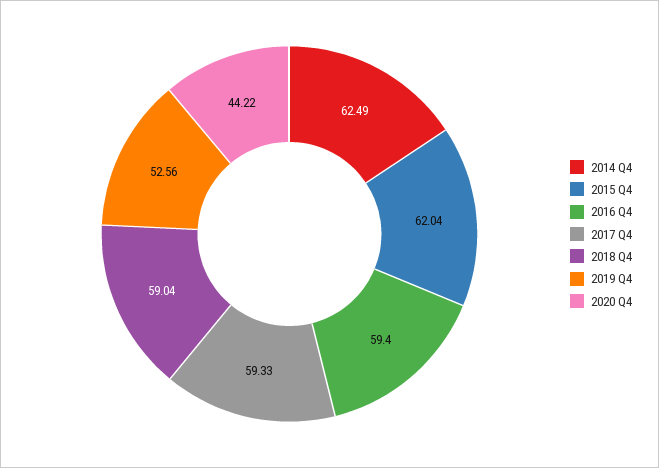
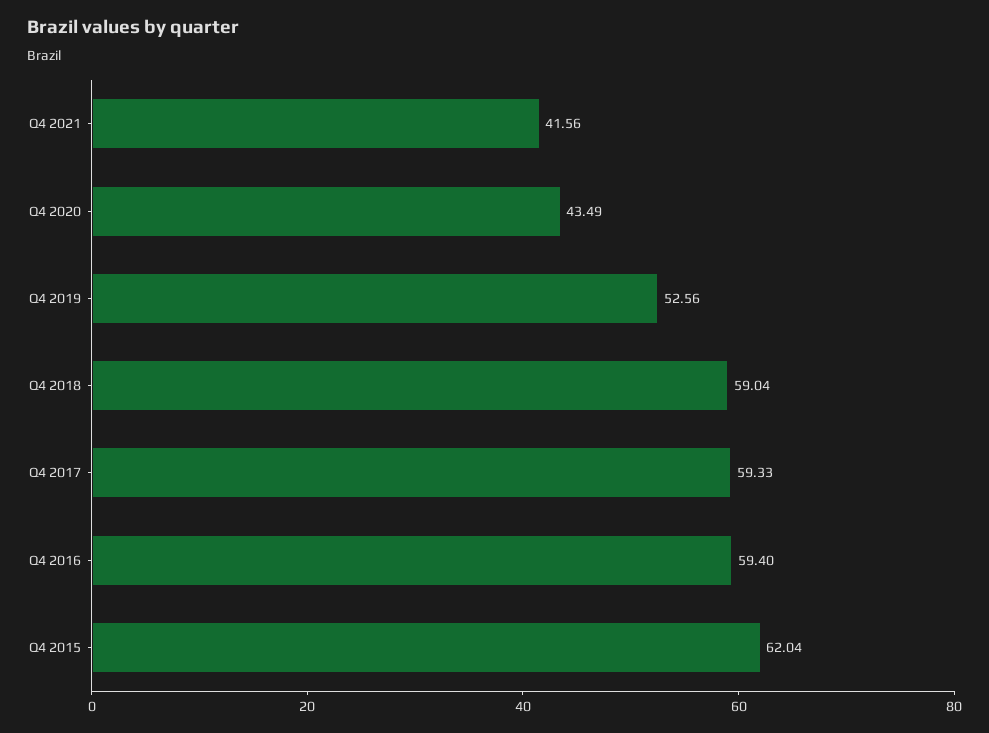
2014 Q4: 62.49 -> none
2020 Q4: 44.22 -> 43.49
Q4 2021: none -> 41.56

